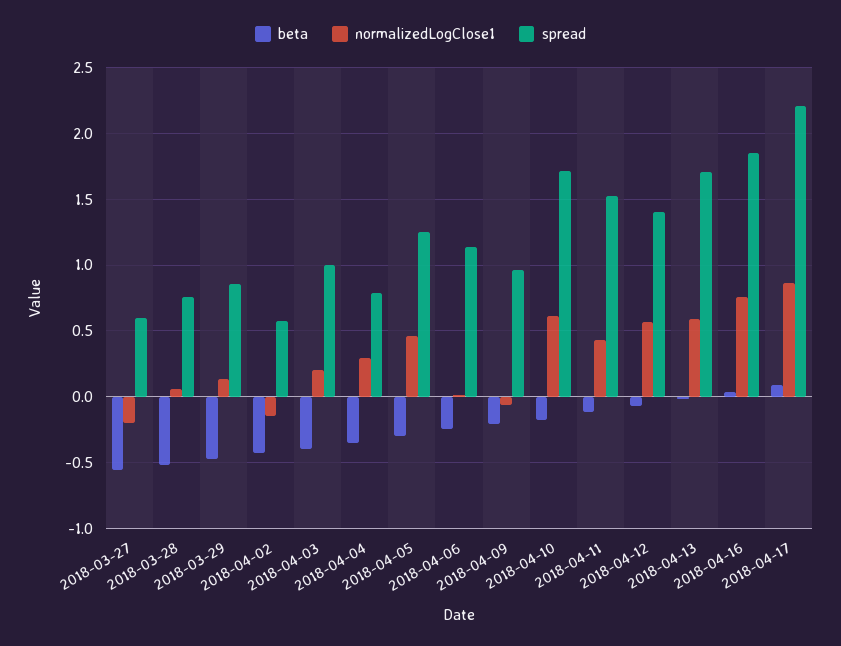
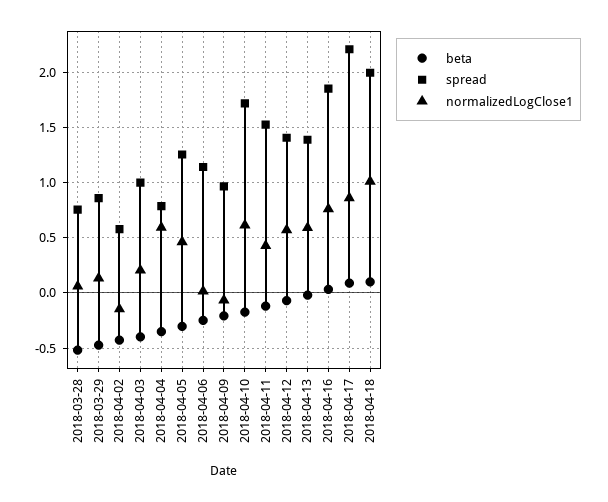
beta, 2018-03-27: -0.55 -> none
normalizedLogClose1, 2018-03-27: -0.2 -> none
spread, 2018-03-27: 0.6 -> none
normalizedLogClose1, 2018-04-04: 0.3 -> 0.6
spread, 2018-04-13: 1.7 -> 1.4
beta, 2018-04-18: none -> 0.1
spread, 2018-04-18: none -> 2
normalizedLogClose1, 2018-04-18: none -> 1

